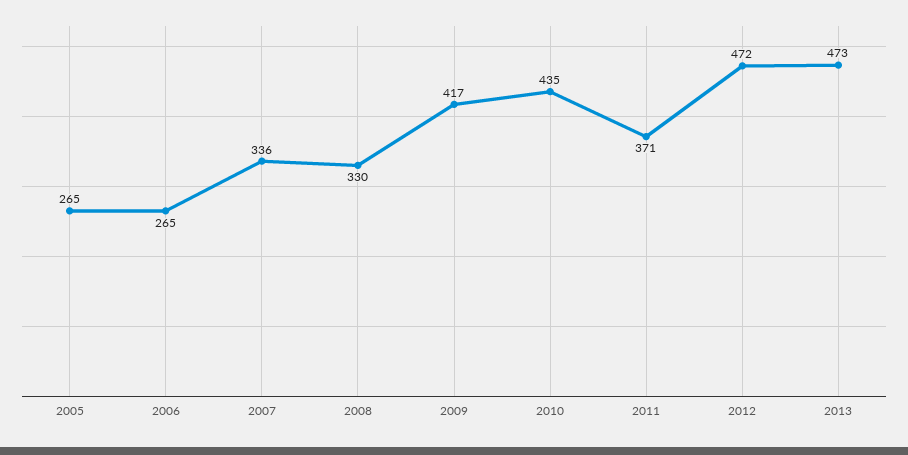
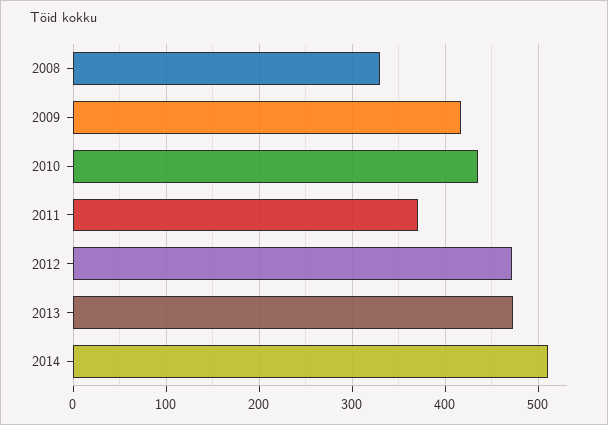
2005: 265 -> none
2006: 265 -> none
2007: 336 -> none
2014: none -> 510

